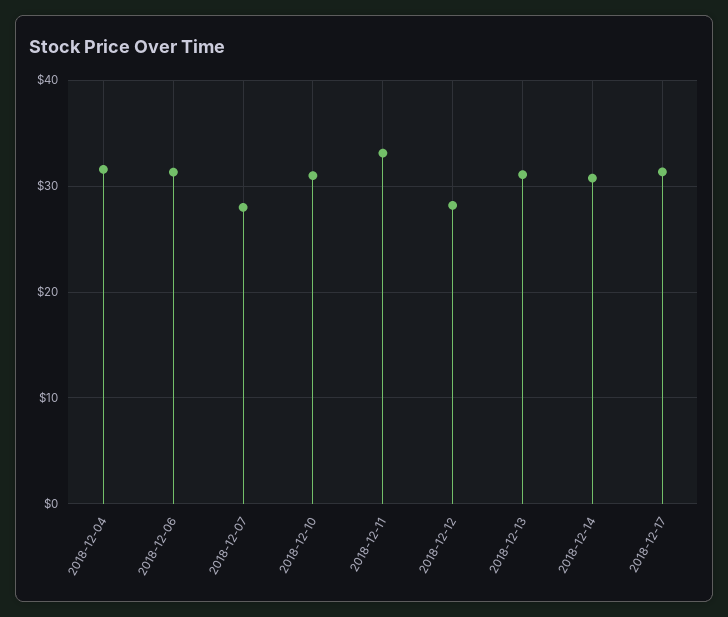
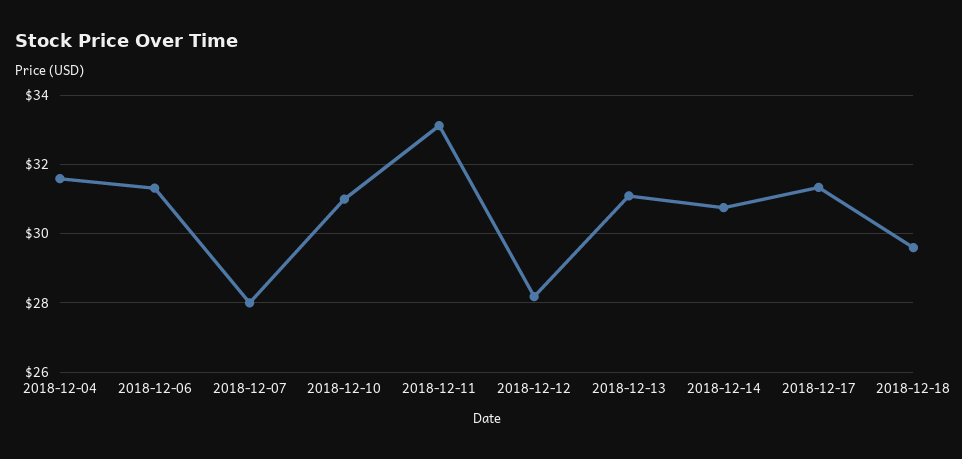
2018-12-18: none -> 29.6

